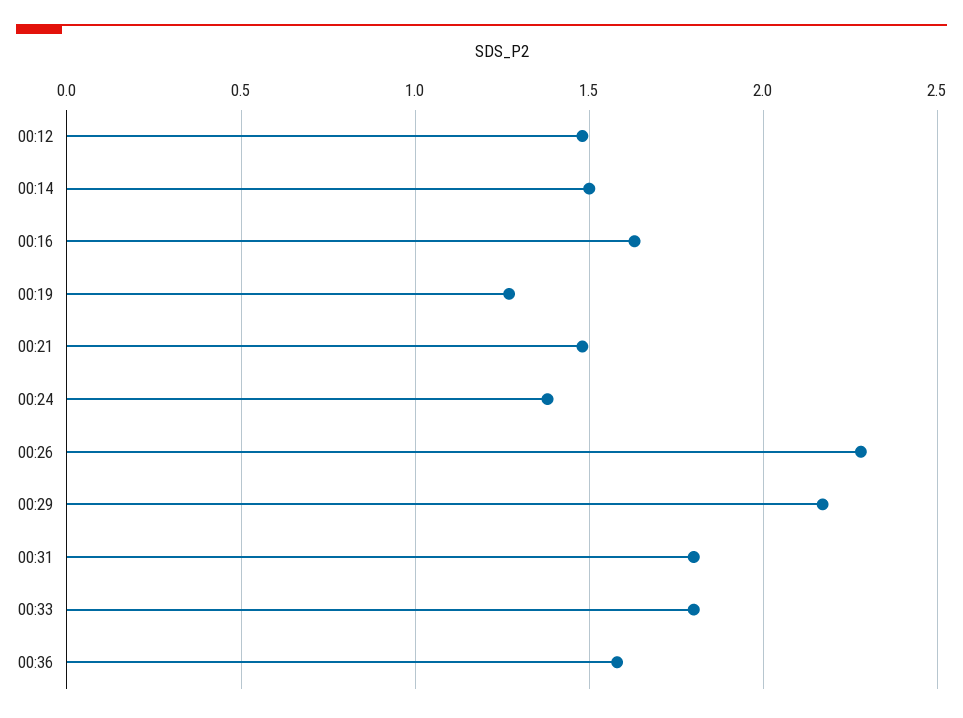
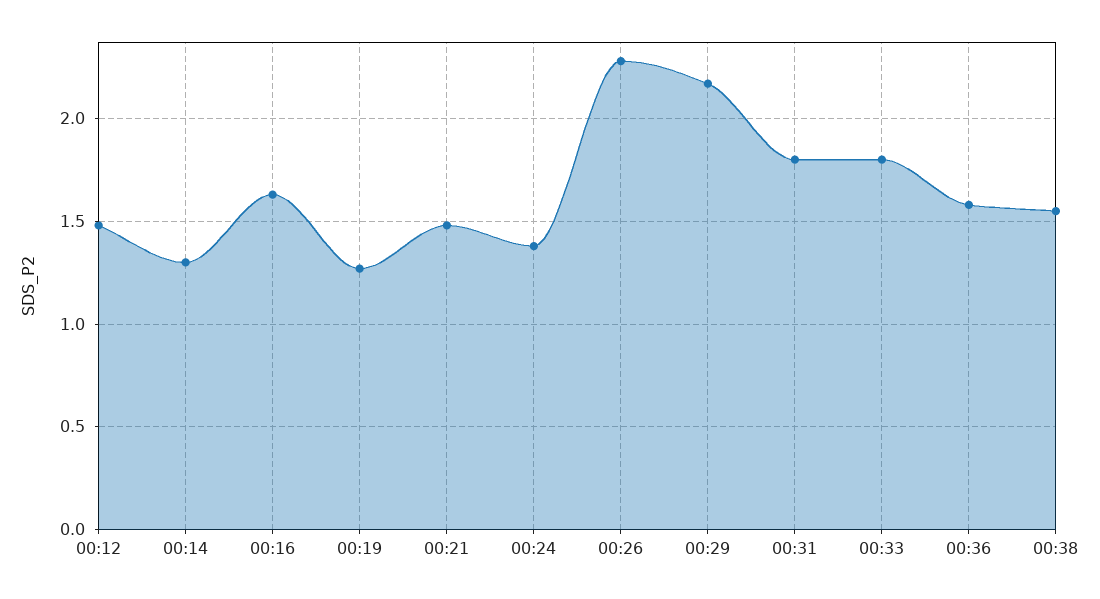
00:14: 1.5 -> 1.3
00:38: none -> 1.55

